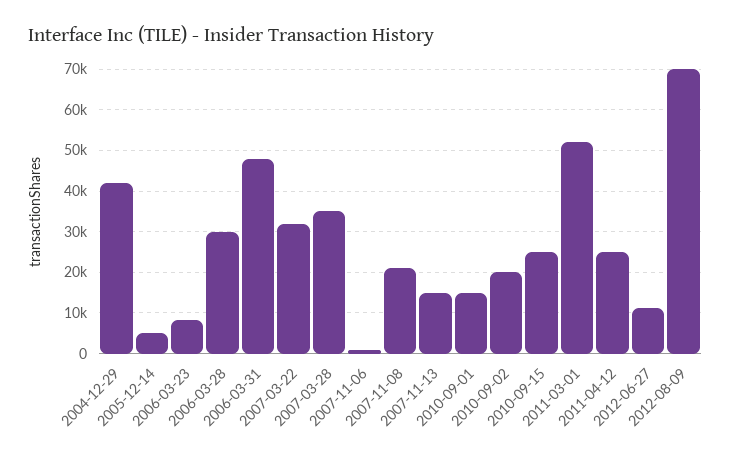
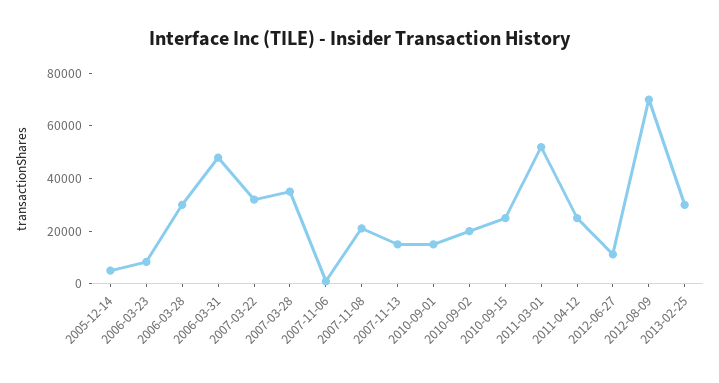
2004-12-29: 42000 -> none
2013-02-25: none -> 30000

